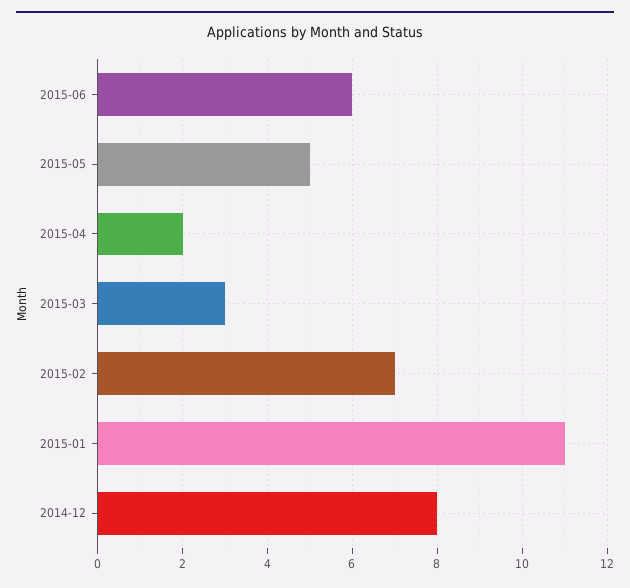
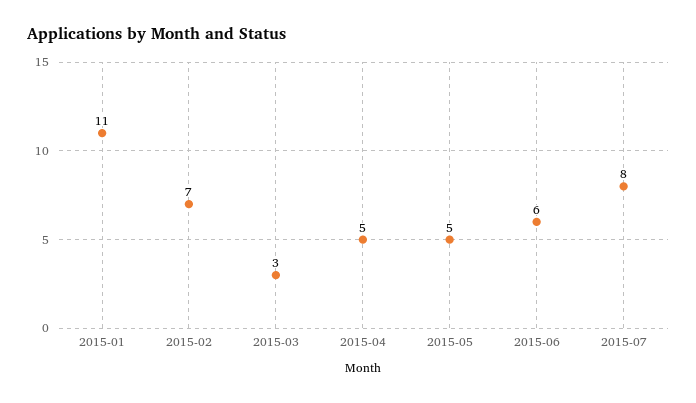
2015-04: 2 -> 5
2014-12: 8 -> none
2015-07: none -> 8

